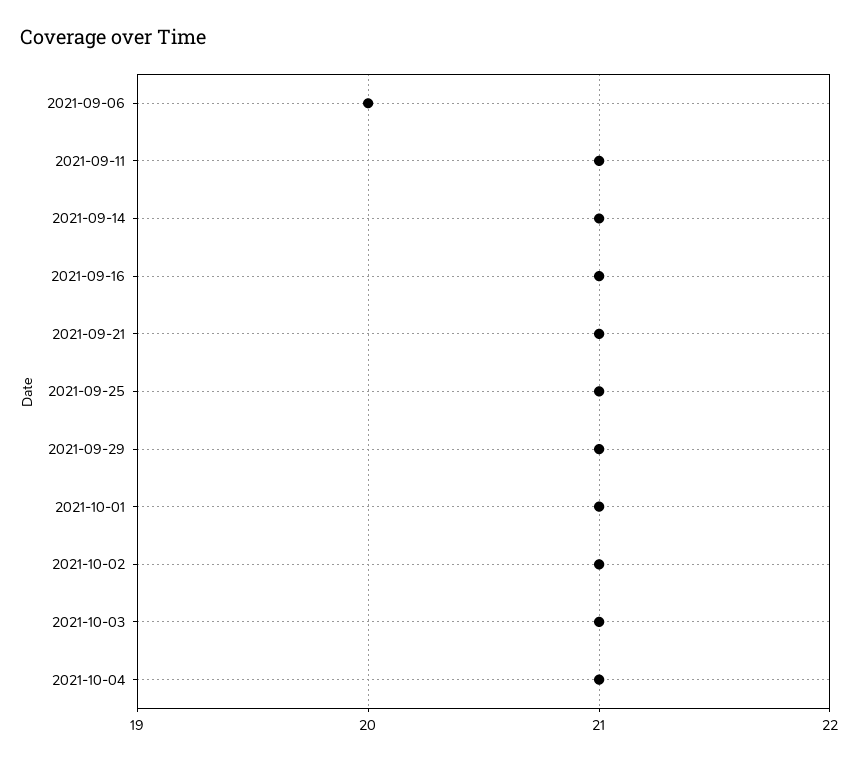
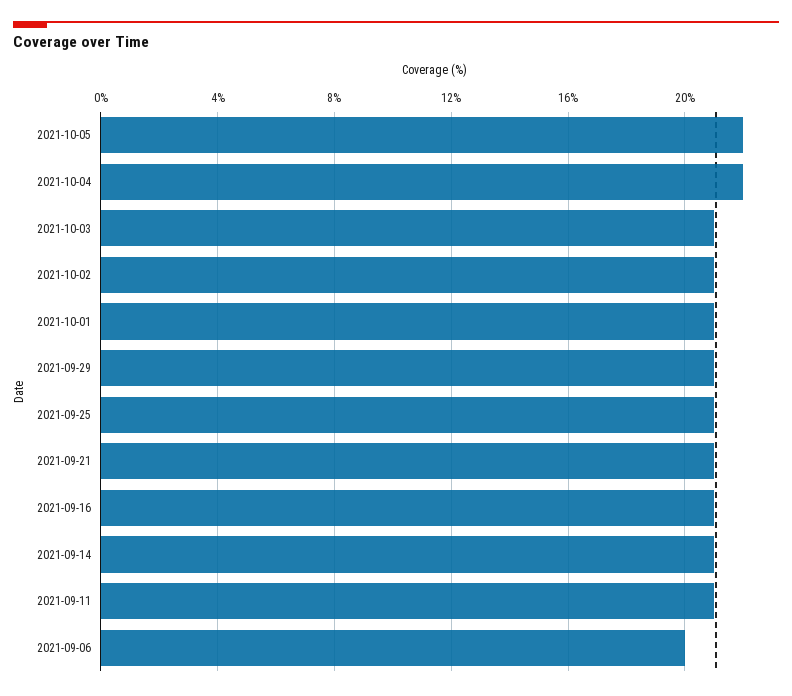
2021-10-04: 21 -> 22
2021-10-05: none -> 22

